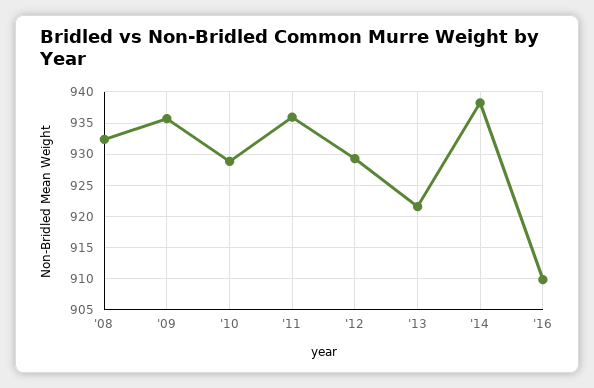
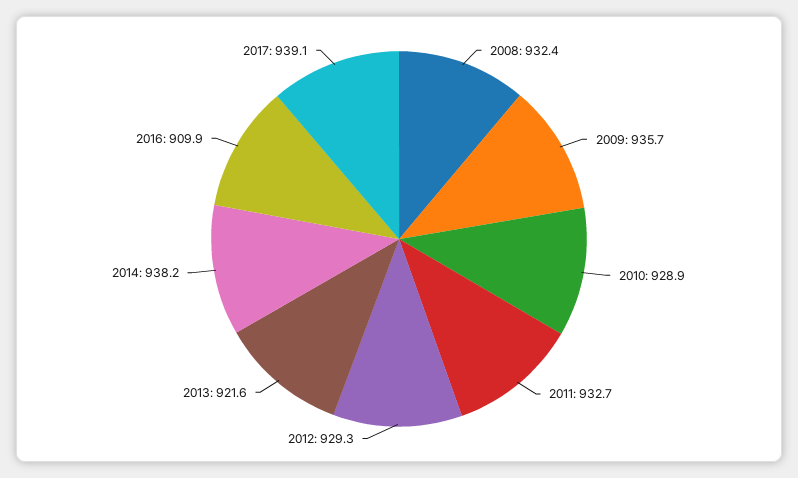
'11: 936 -> 932.7
2017: none -> 939.1

